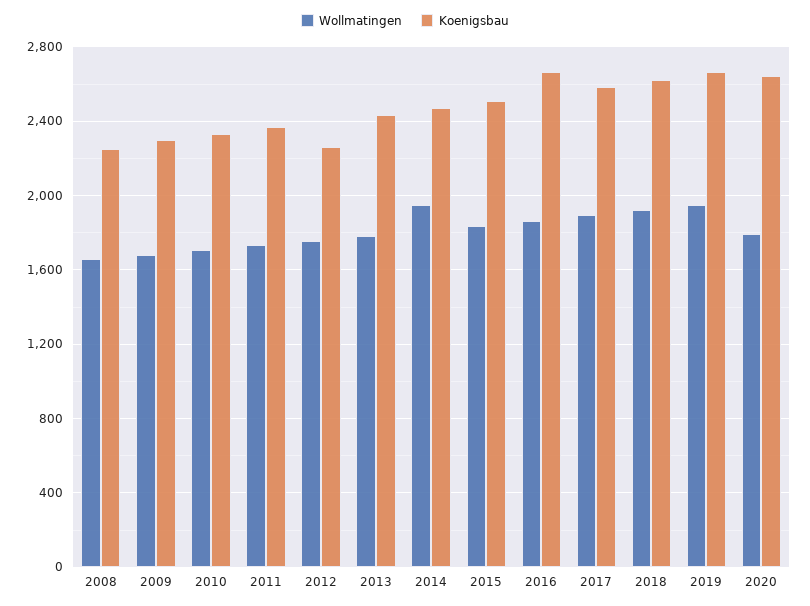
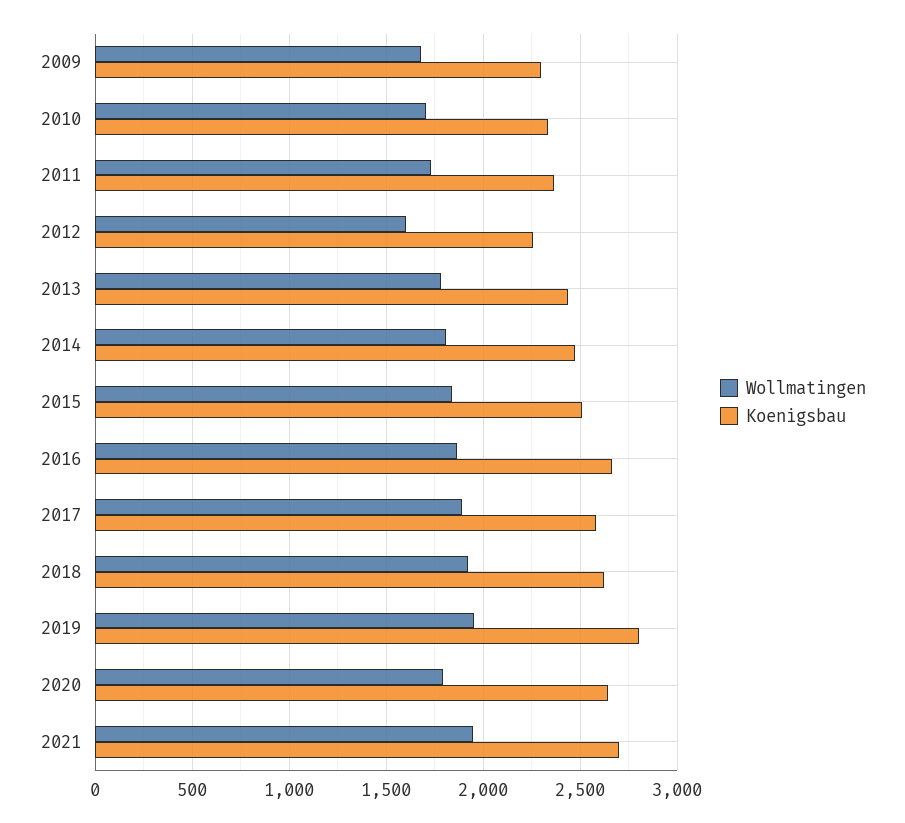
Wollmatingen, 2008: 1650 -> none
Koenigsbau, 2008: 2250 -> none
Wollmatingen, 2012: 1750 -> 1600
Wollmatingen, 2014: 1950 -> 1800
Koenigsbau, 2019: 2650 -> 2800
Wollmatingen, 2021: none -> 1950
Koenigsbau, 2021: none -> 2700

